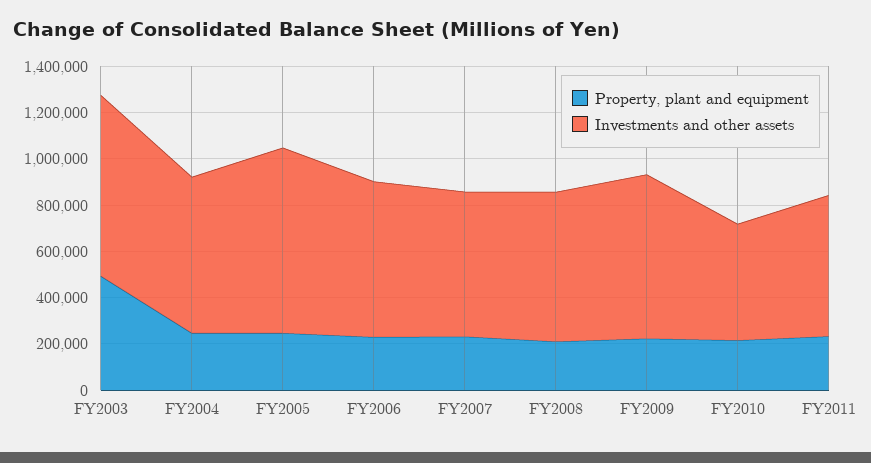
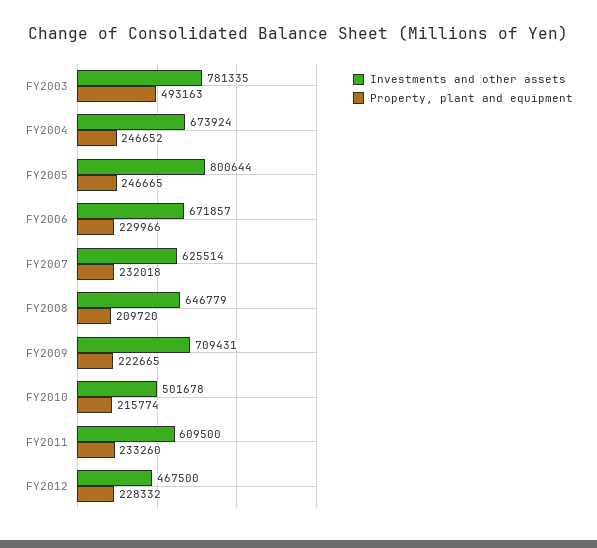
Investments and other assets, FY2012: none -> 467500
Property, plant and equipment, FY2012: none -> 228332

